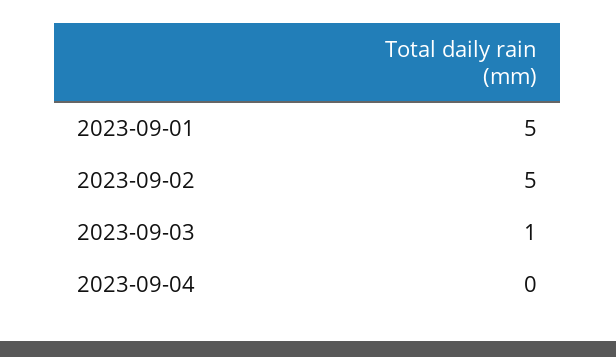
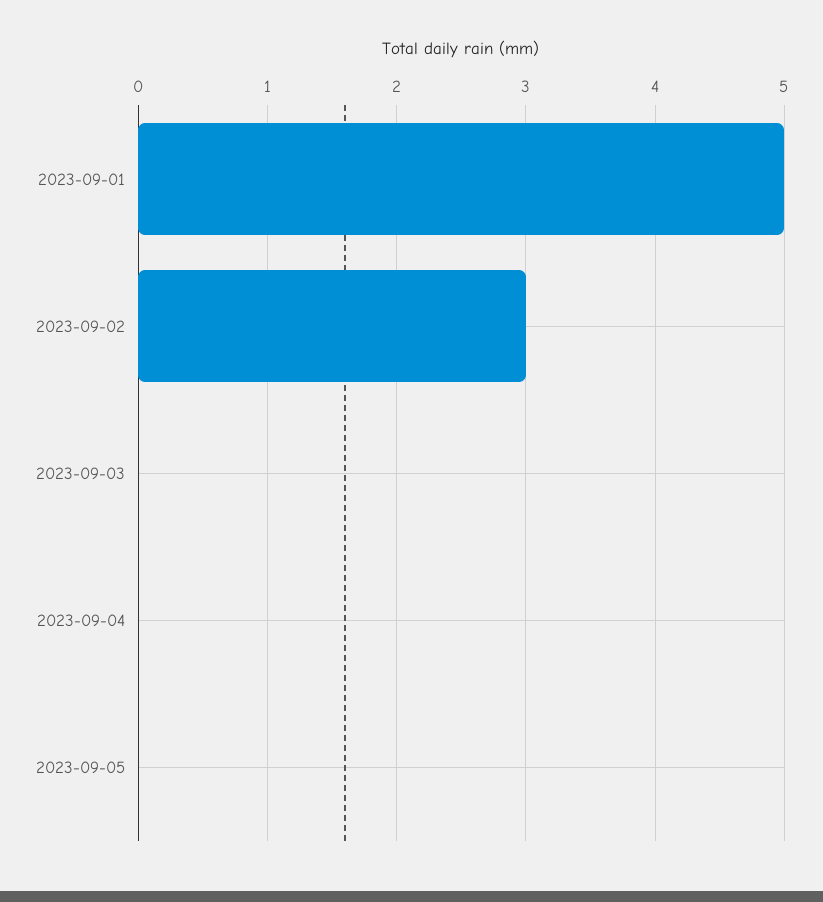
2023-09-02: 5 -> 3
2023-09-03: 1 -> 0
2023-09-05: none -> 0

